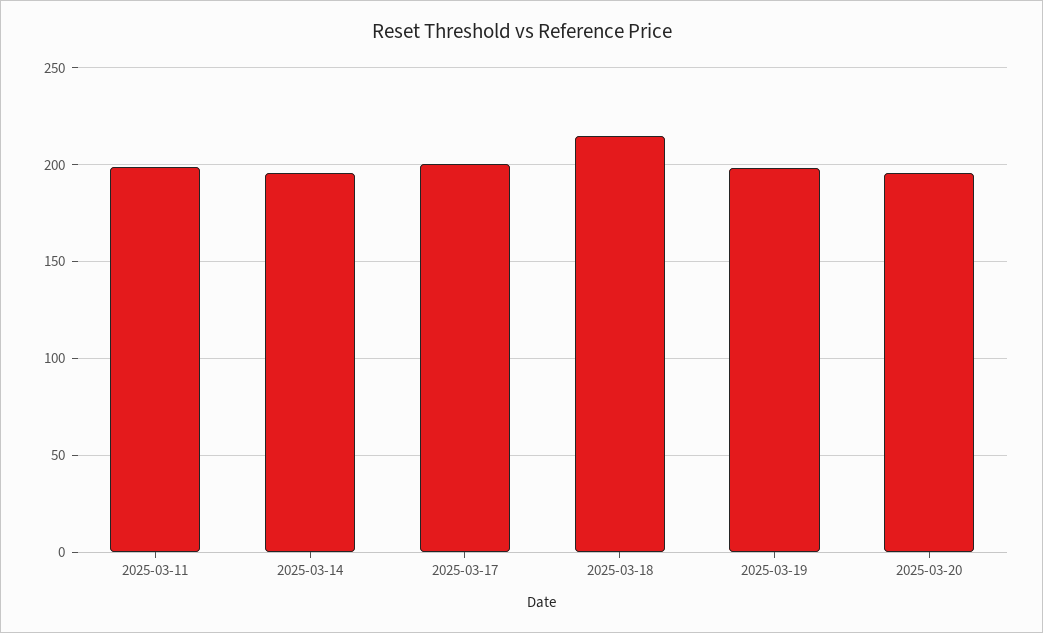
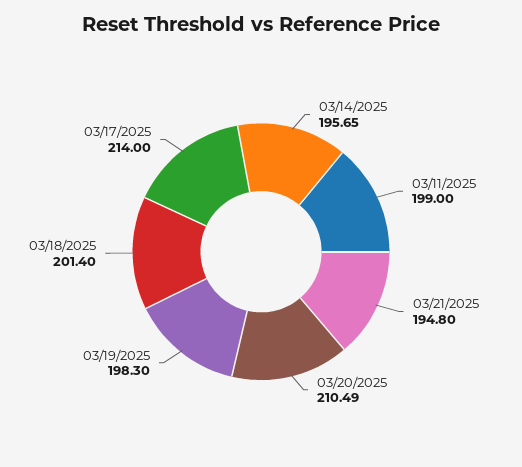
2025-03-17: 200 -> 214
2025-03-18: 215 -> 201.4
2025-03-20: 195 -> 210.49
03/21/2025: none -> 194.8

